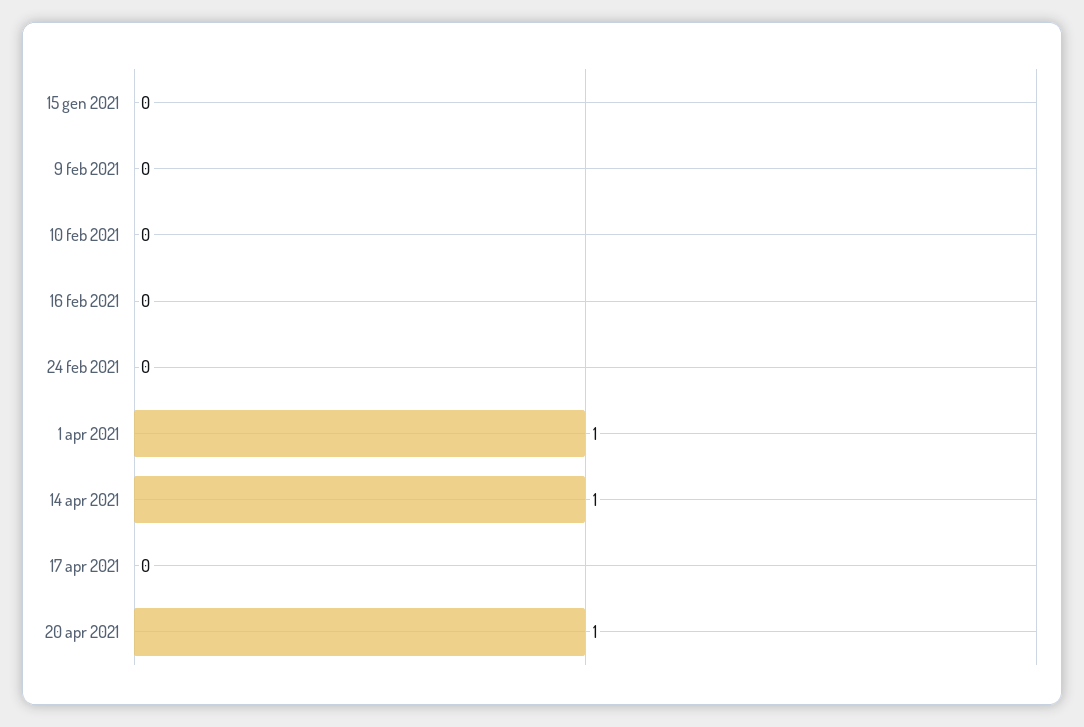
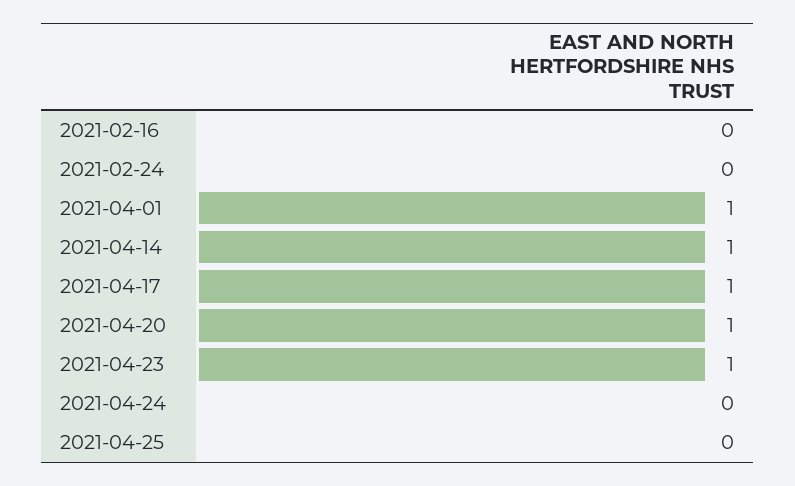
15 gen 2021: 0 -> none
9 feb 2021: 0 -> none
10 feb 2021: 0 -> none
17 apr 2021: 0 -> 1
2021-04-23: none -> 1
2021-04-24: none -> 0
2021-04-25: none -> 0

